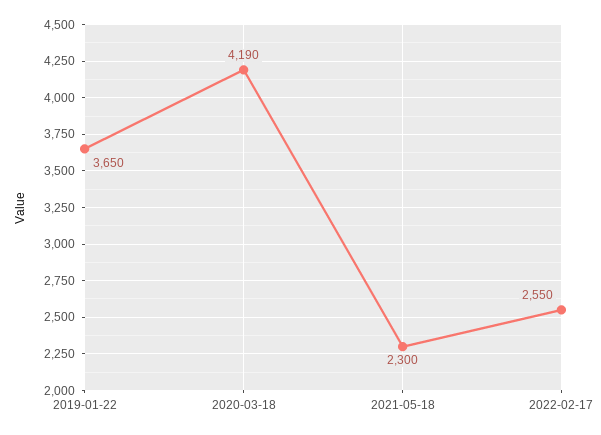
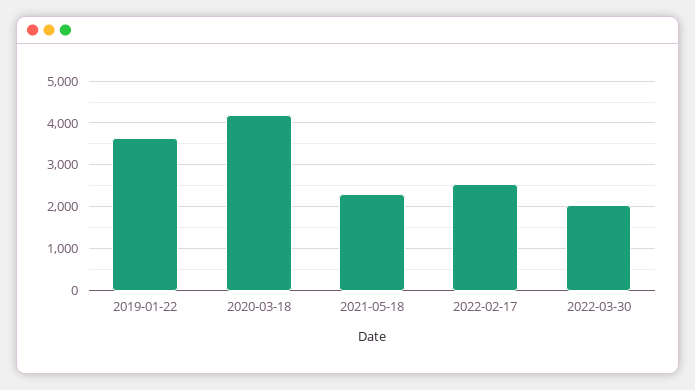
2022-03-30: none -> 2000

